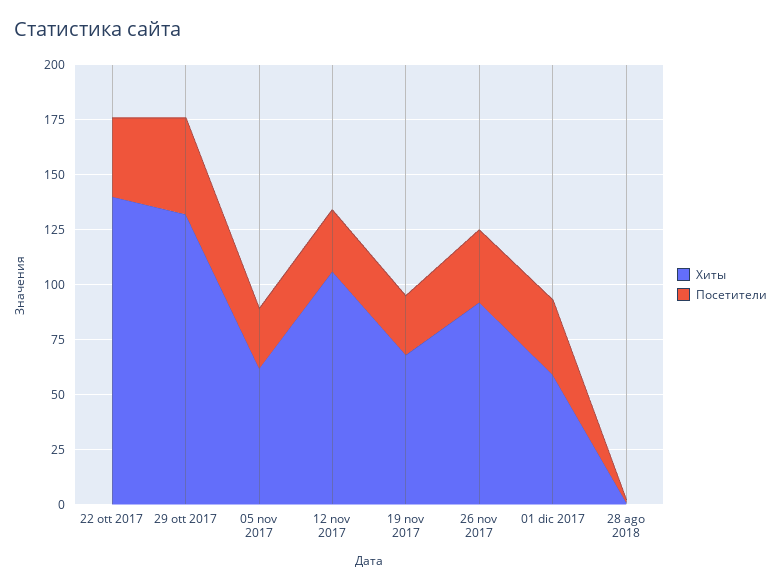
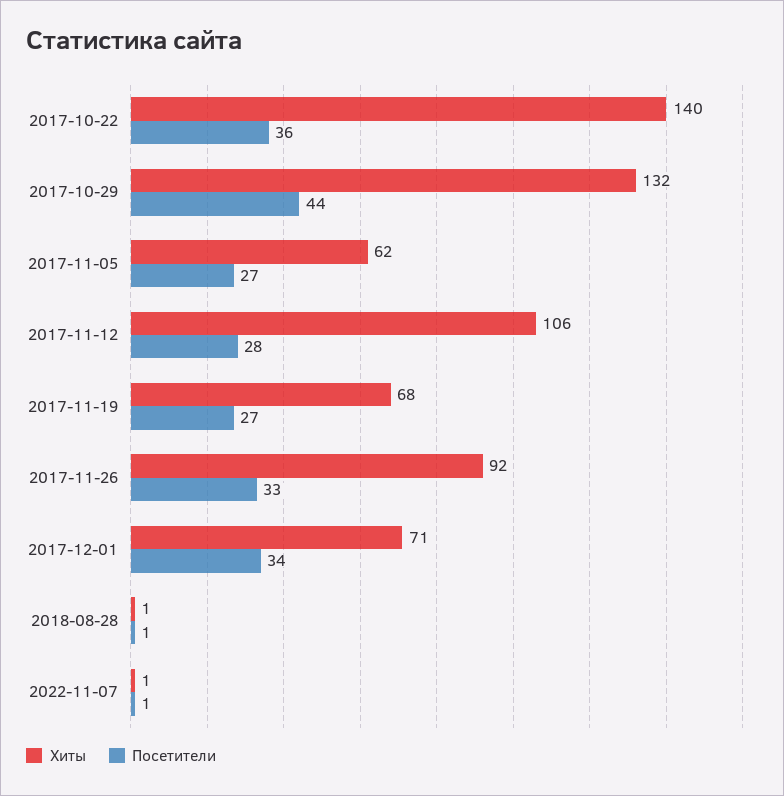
Хиты, 01 dic 2017: 60 -> 71
Хиты, 2022-11-07: none -> 1
Посетители, 2022-11-07: none -> 1

